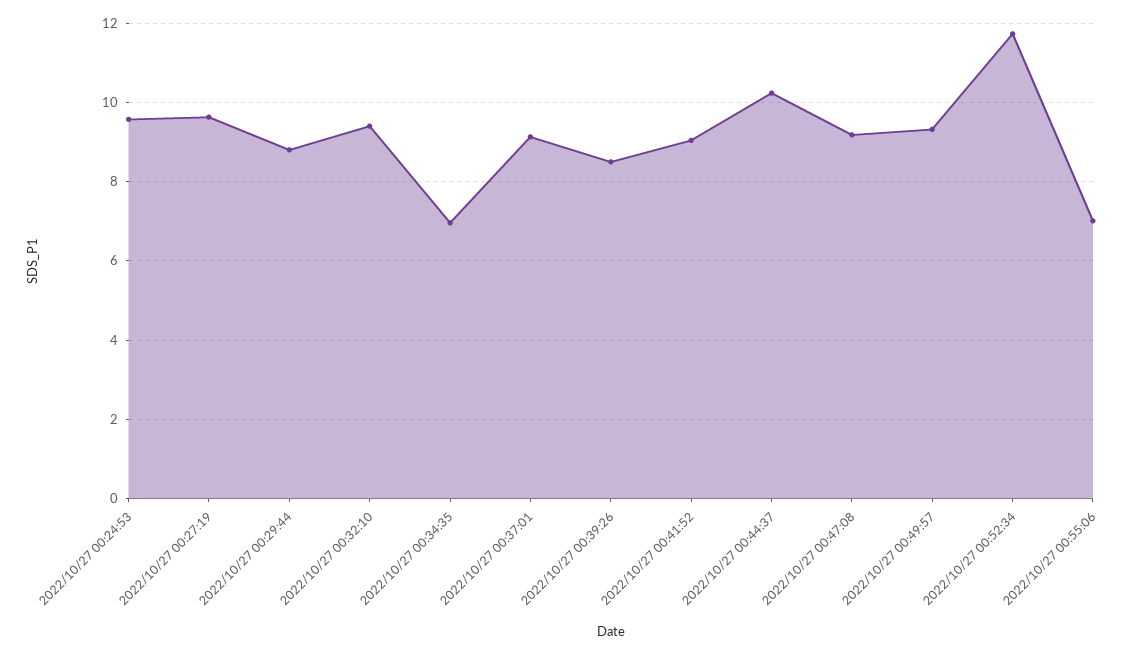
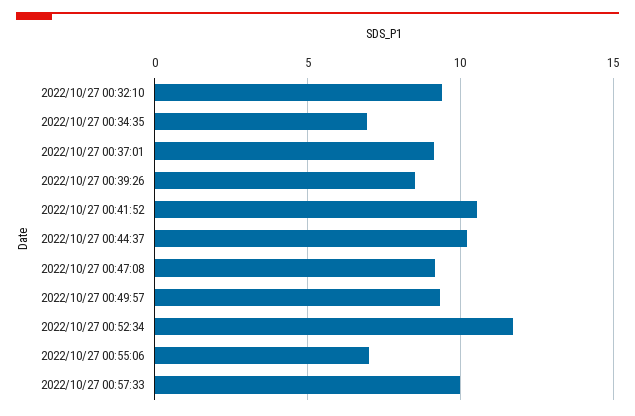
2022/10/27 00:24:53: 9.6 -> none
2022/10/27 00:27:19: 9.6 -> none
2022/10/27 00:29:44: 8.8 -> none
2022/10/27 00:41:52: 9 -> 10.5
2022/10/27 00:57:33: none -> 10

